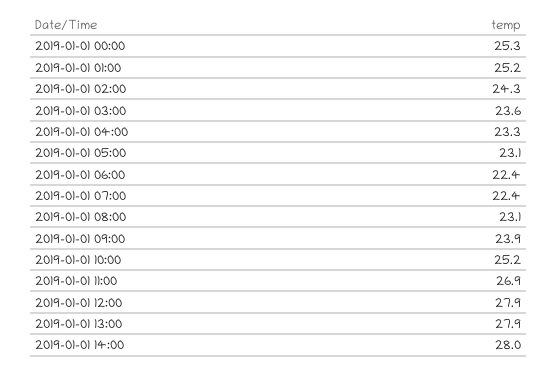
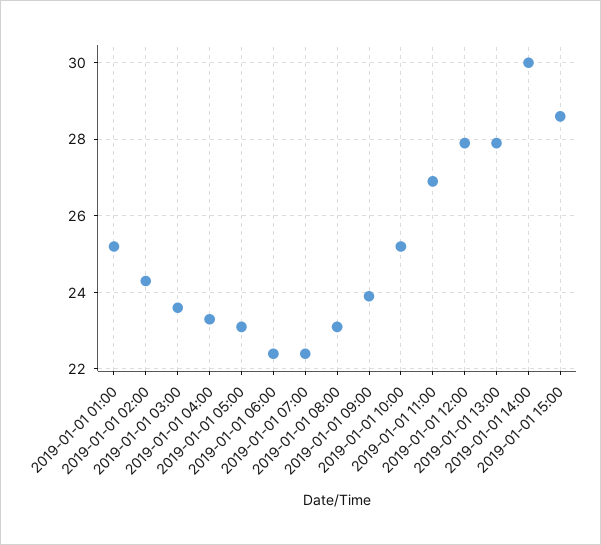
2019-01-01 00:00: 25.3 -> none
2019-01-01 14:00: 28 -> 30
2019-01-01 15:00: none -> 28.5

